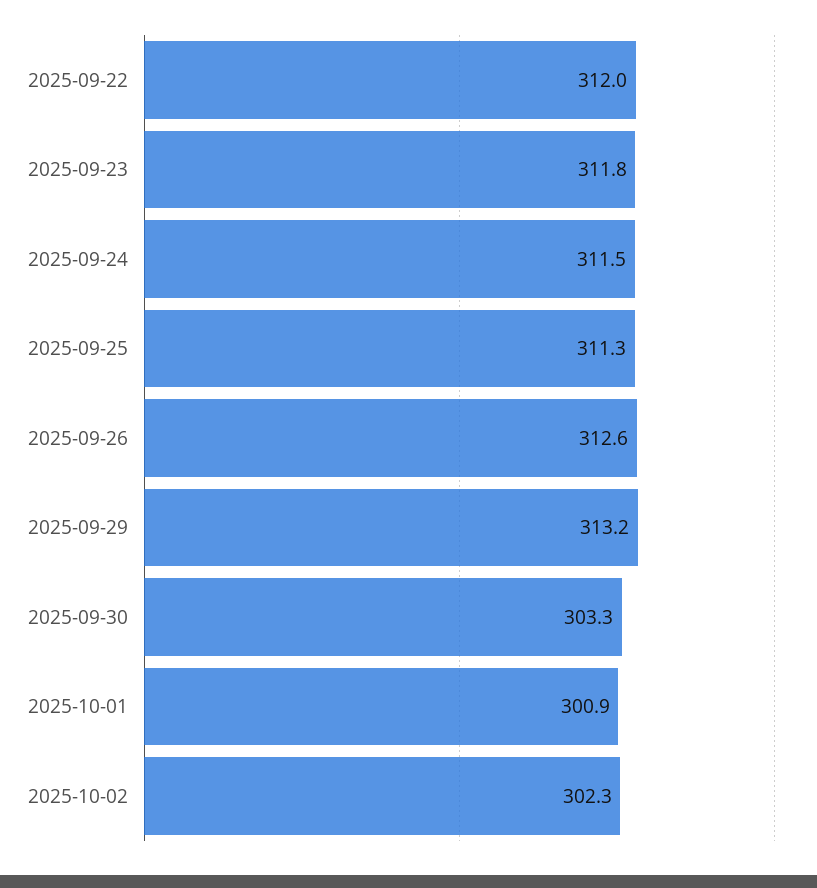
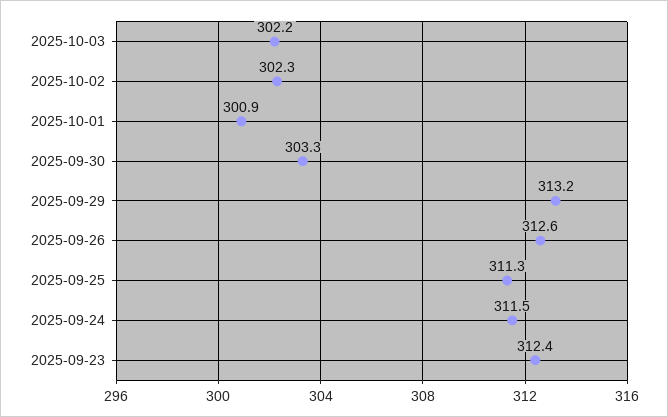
2025-09-22: 312 -> none
2025-09-23: 311.8 -> 312.4
2025-10-03: none -> 302.2

